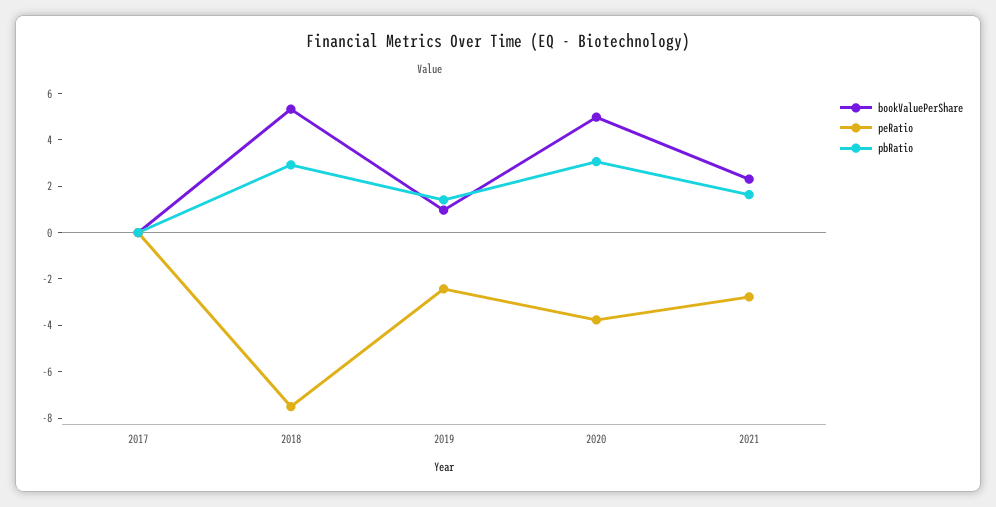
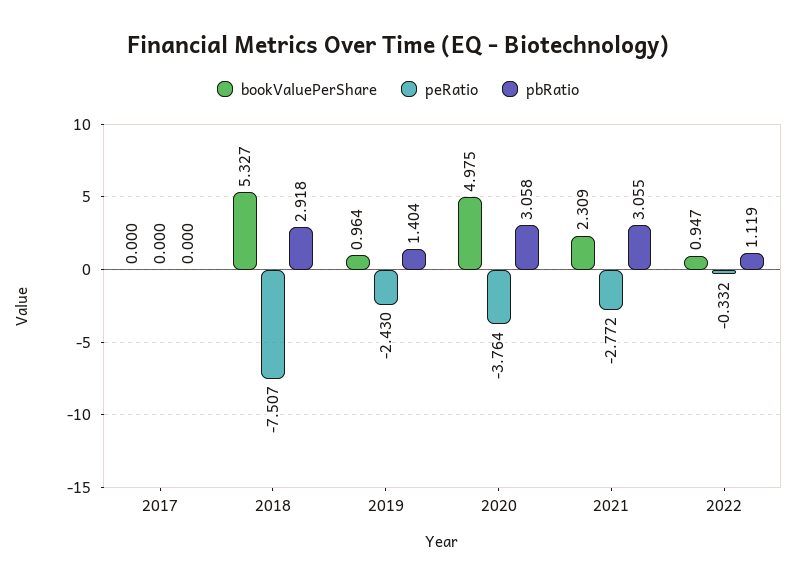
pbRatio, 2021: 1.5 -> 3.055
bookValuePerShare, 2022: none -> 0.947
peRatio, 2022: none -> -0.332
pbRatio, 2022: none -> 1.119

